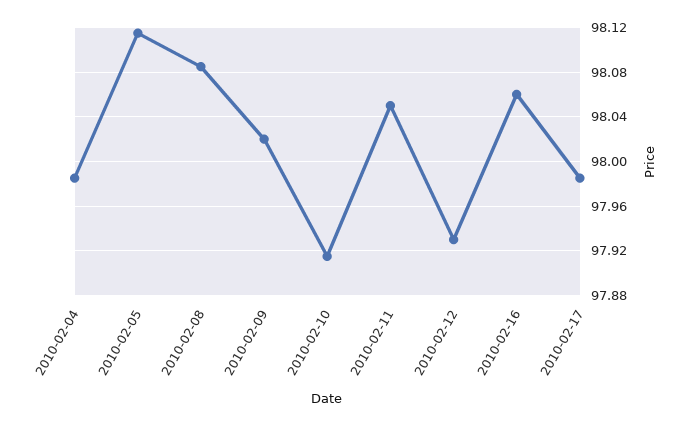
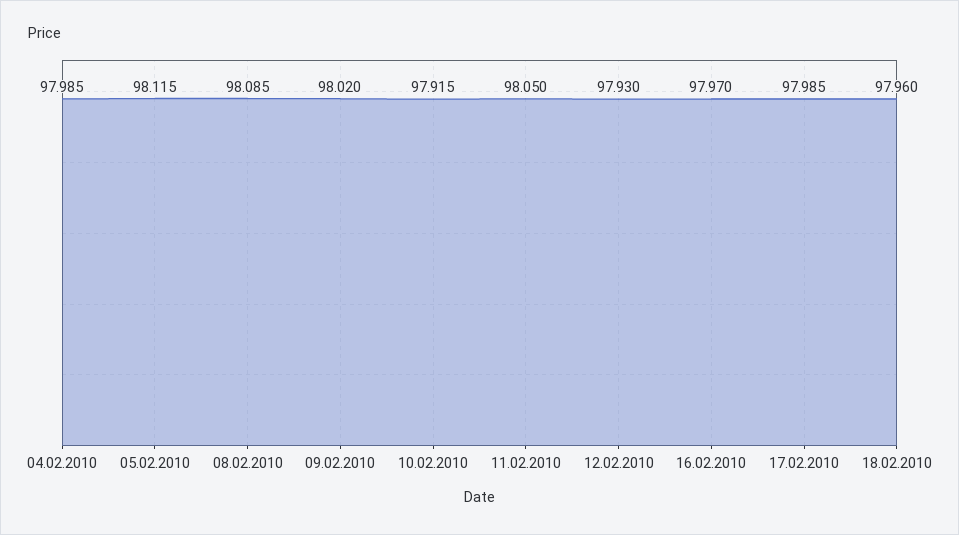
2010-02-16: 98.06 -> 97.97
18.02.2010: none -> 97.96

